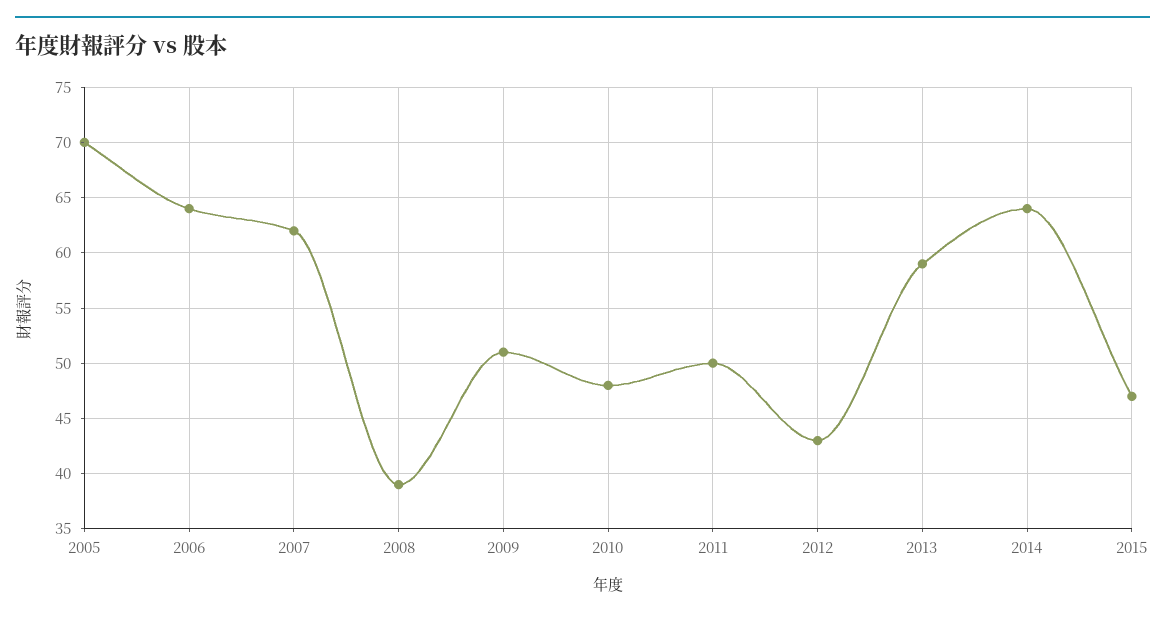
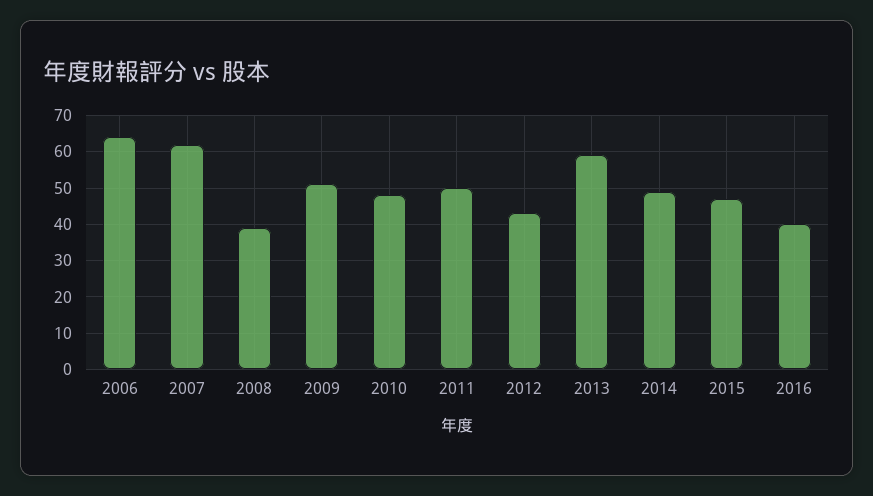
2005: 70 -> none
2014: 64 -> 50
2016: none -> 40

